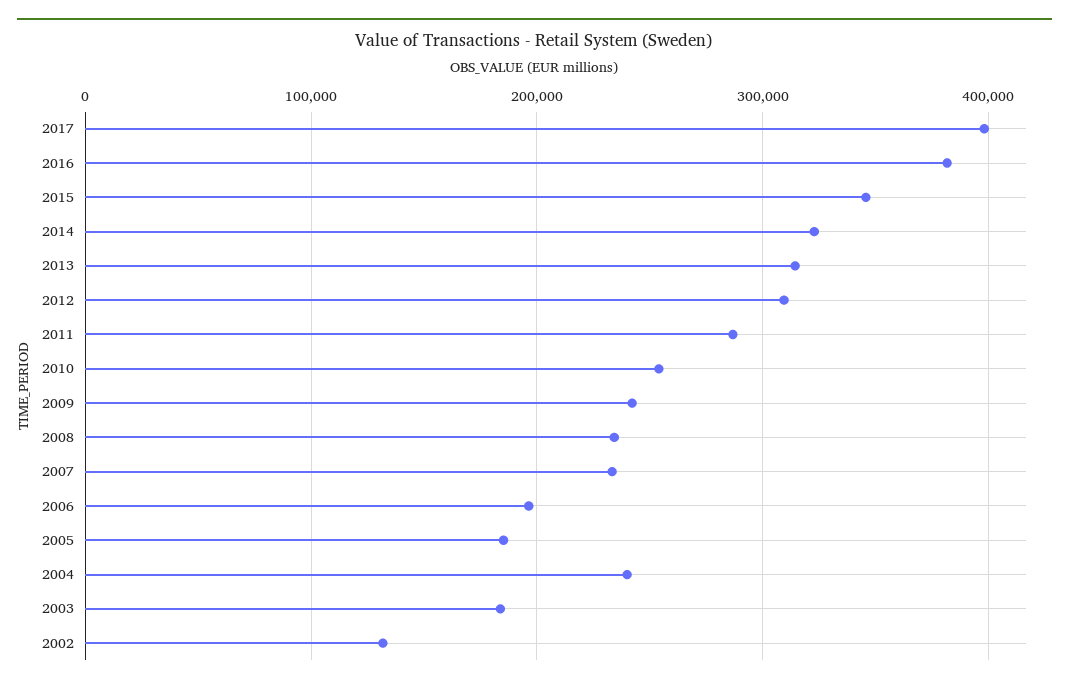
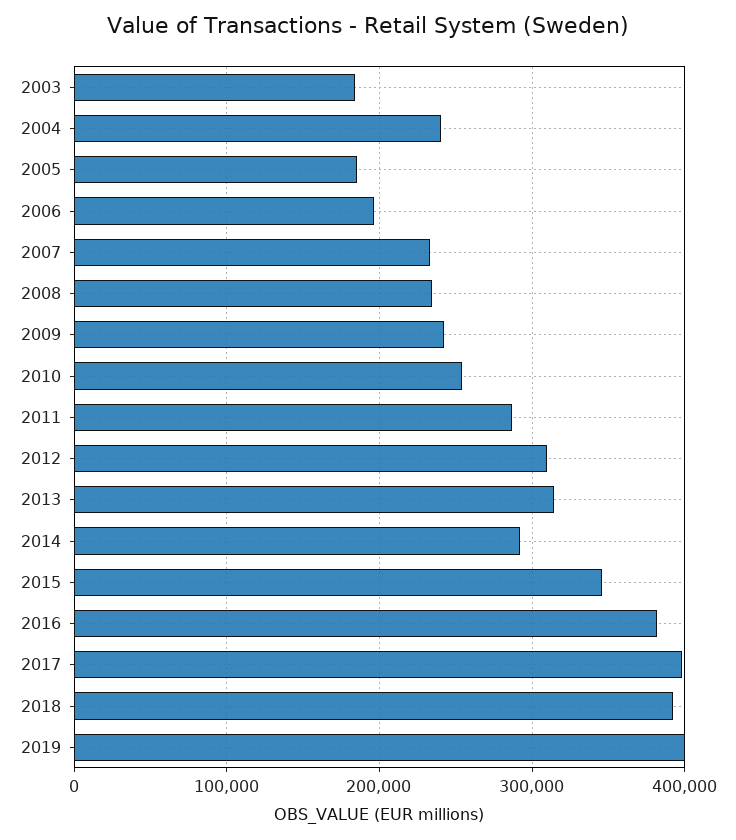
2014: 320000 -> 290000
2002: 130000 -> none
2018: none -> 390000
2019: none -> 400000

